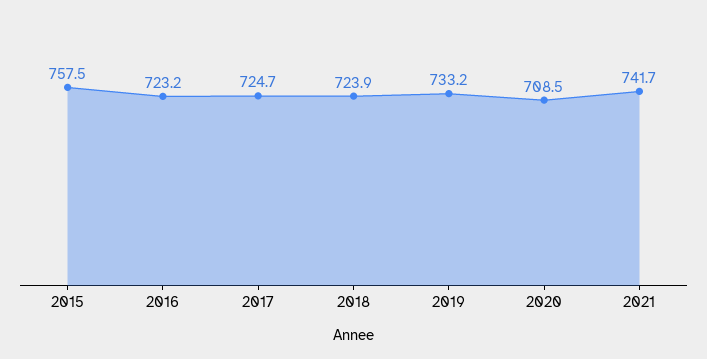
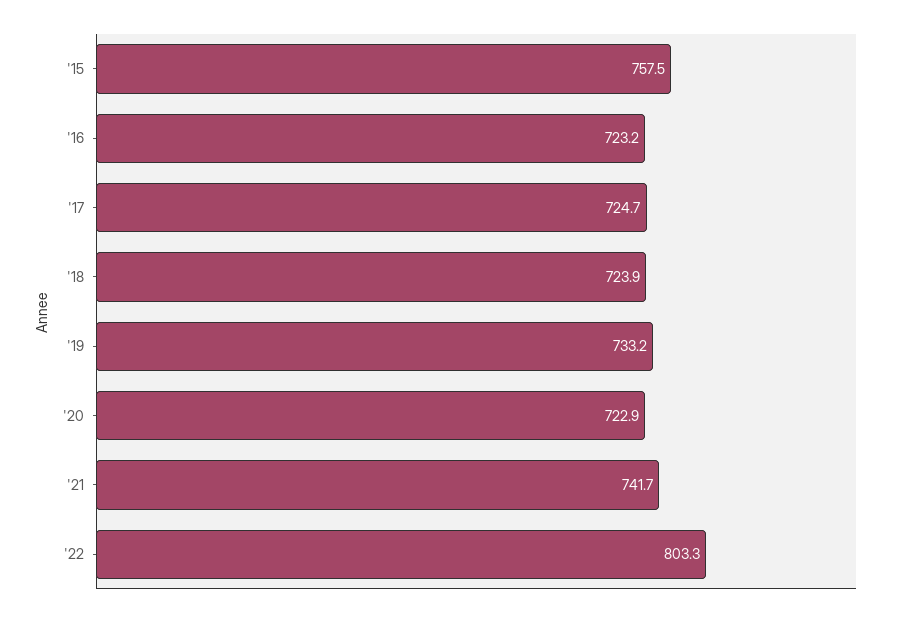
2020: 708.5 -> 722.9
'22: none -> 803.3

